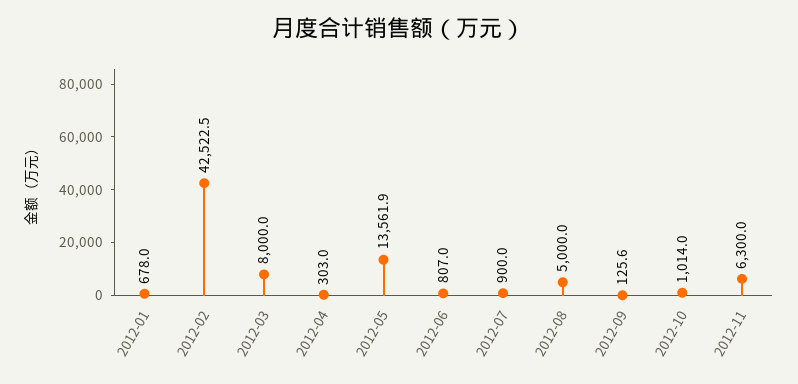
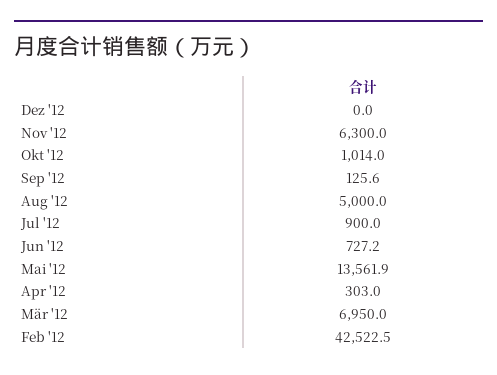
2012-01: 678 -> none
2012-03: 8000 -> 6950
2012-06: 807 -> 727.2
Dez '12: none -> 0

